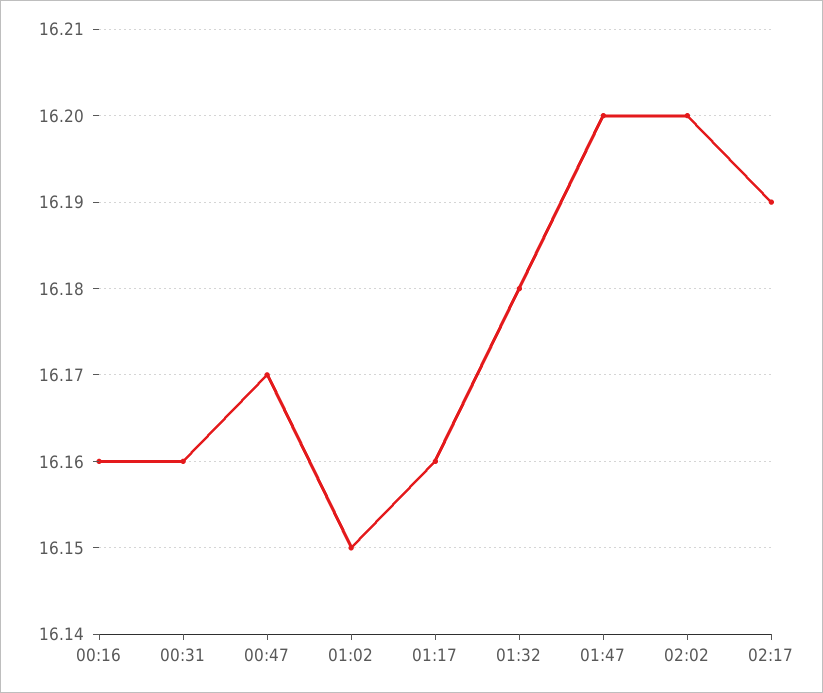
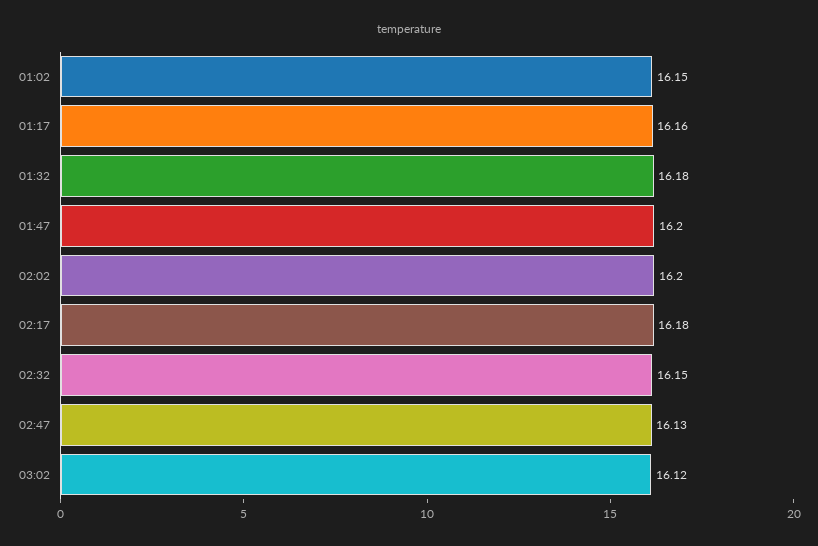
00:16: 16.16 -> none
00:31: 16.16 -> none
00:47: 16.17 -> none
02:17: 16.19 -> 16.18
02:32: none -> 16.15
02:47: none -> 16.13
03:02: none -> 16.12

